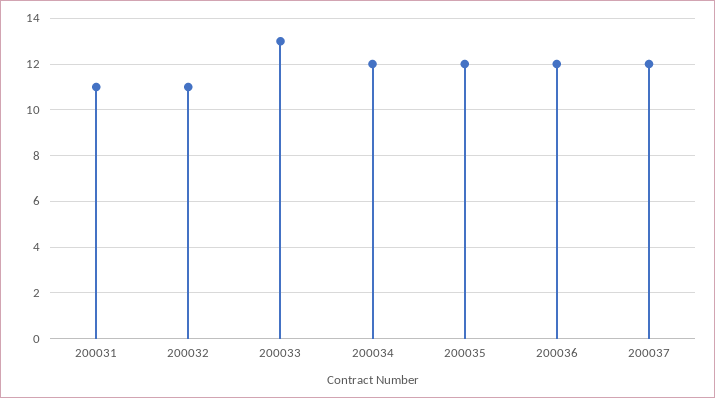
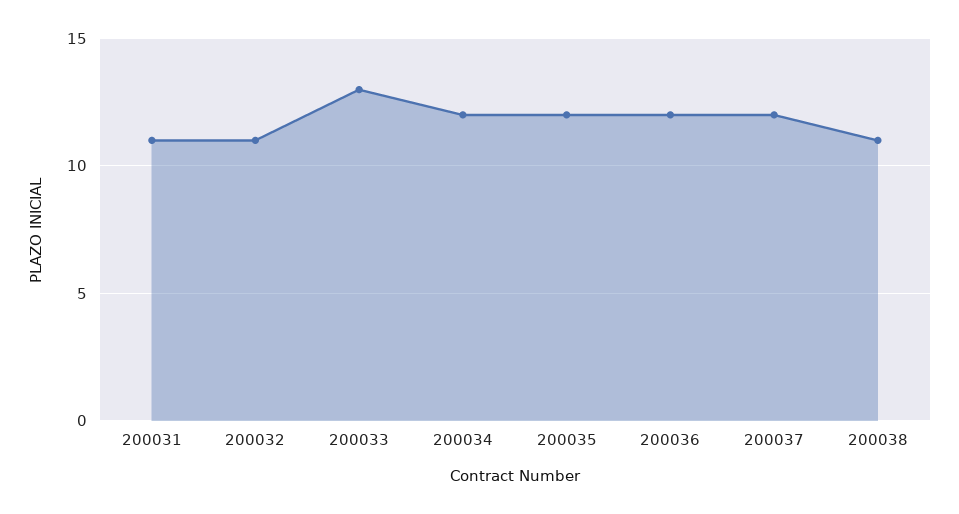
200038: none -> 11

